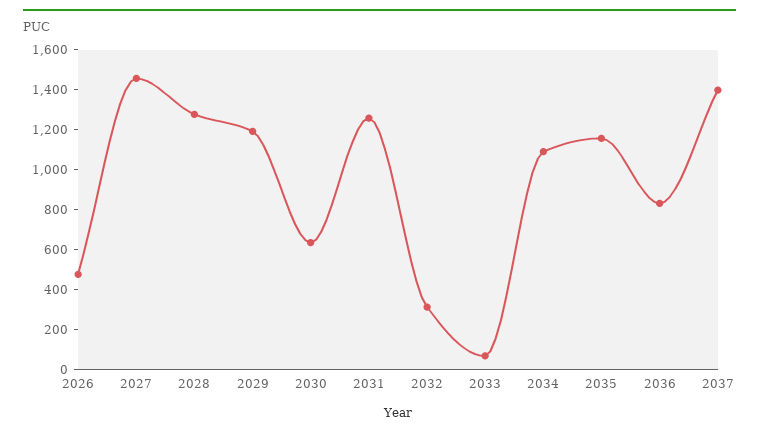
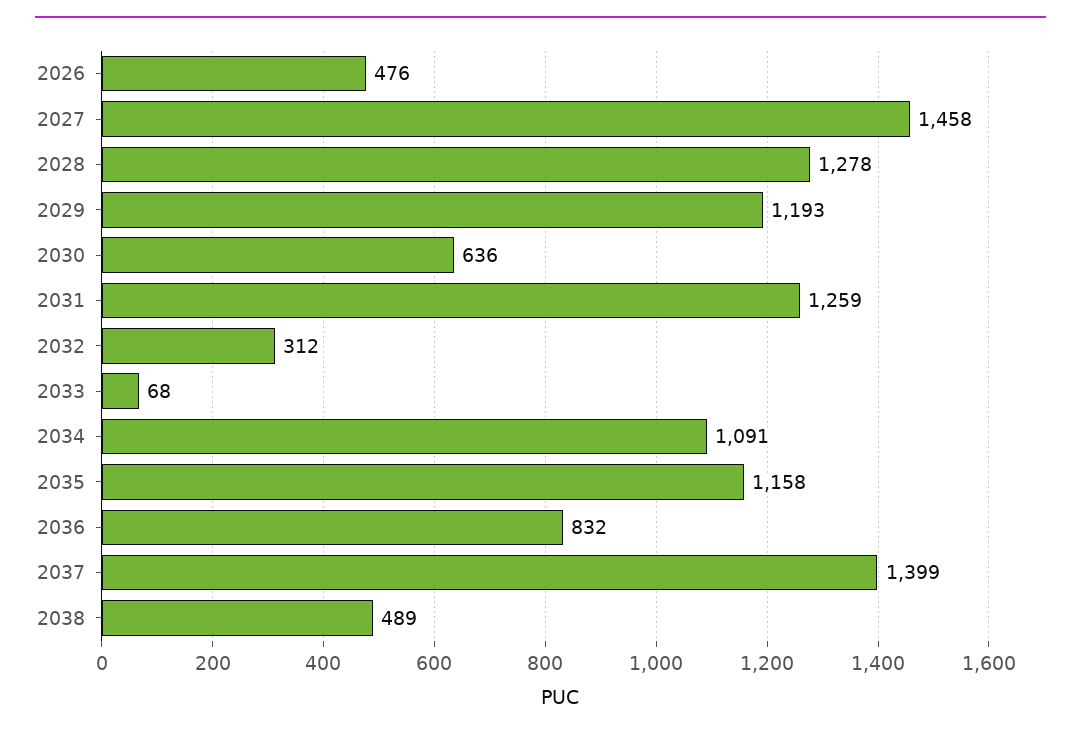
2038: none -> 489

